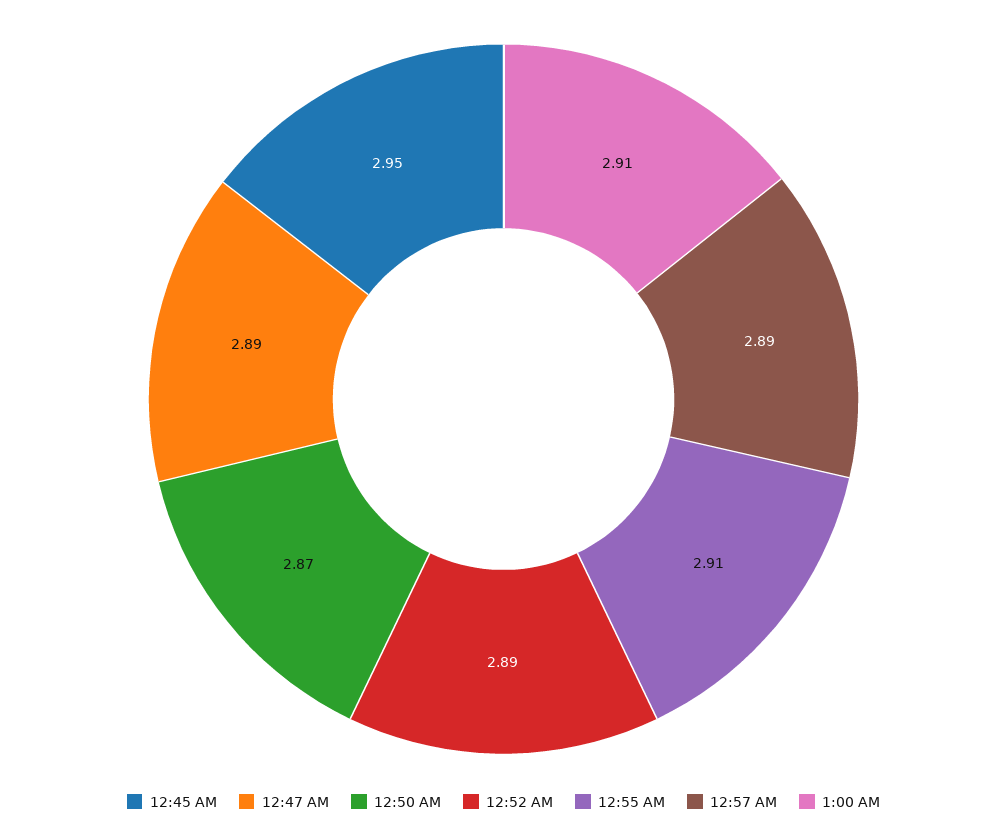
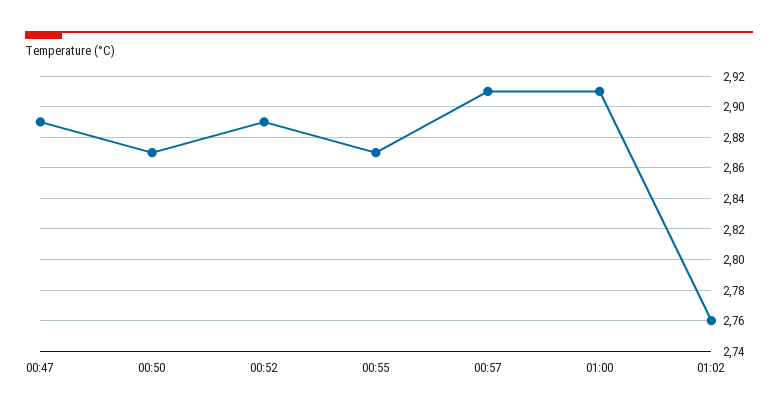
12:45 AM: 2.95 -> none
12:55 AM: 2.91 -> 2.87
12:57 AM: 2.89 -> 2.91
01:02: none -> 2.76

